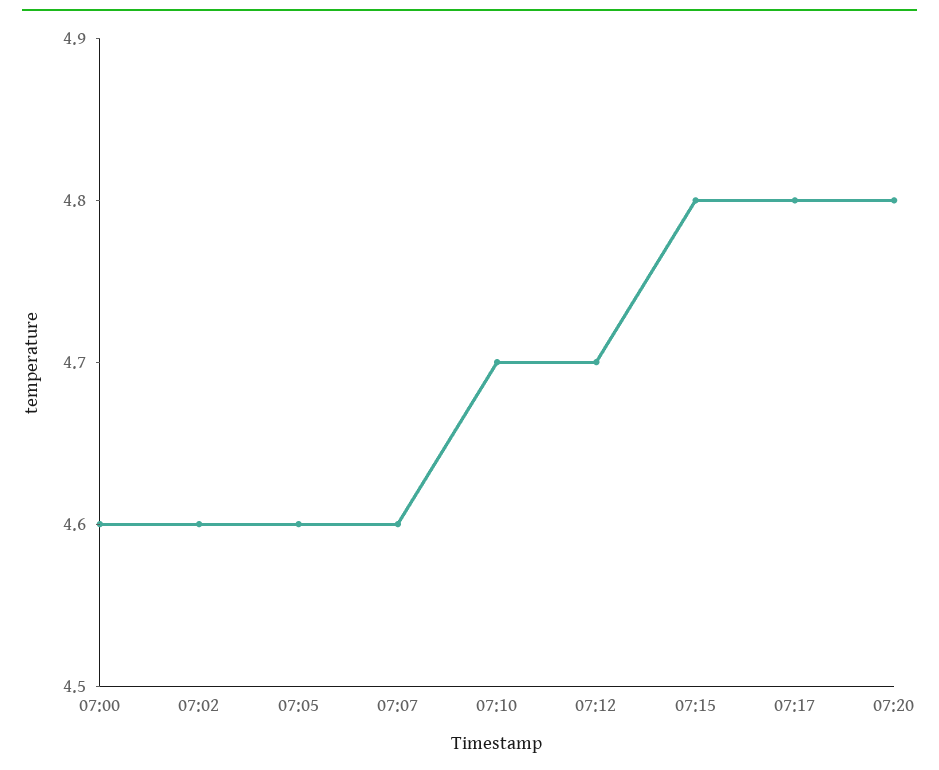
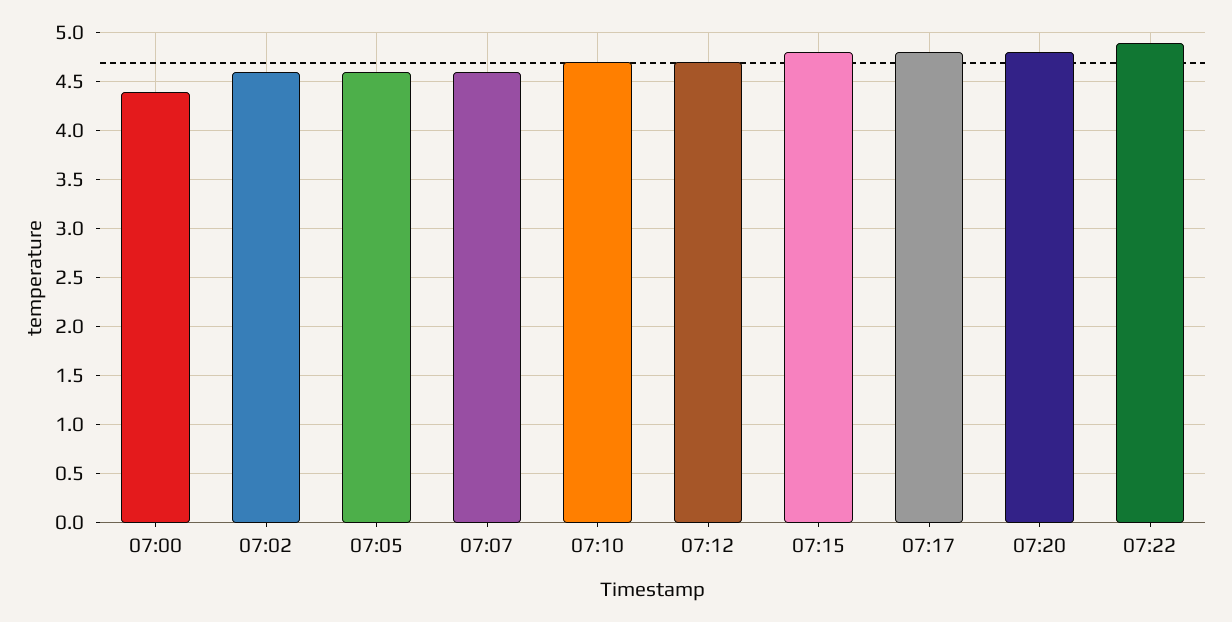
07:00: 4.6 -> 4.4
07:22: none -> 4.9

